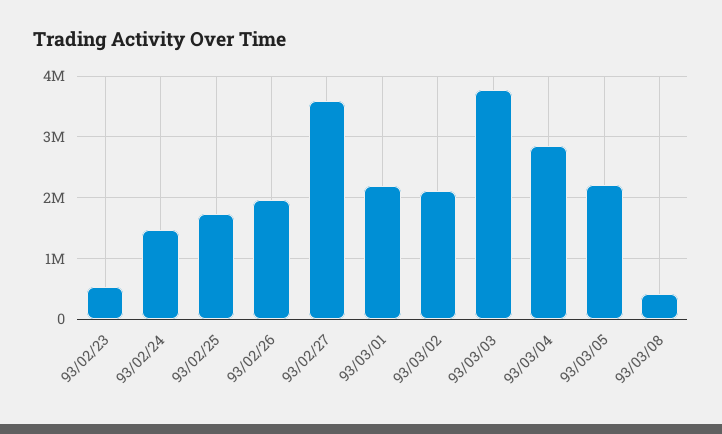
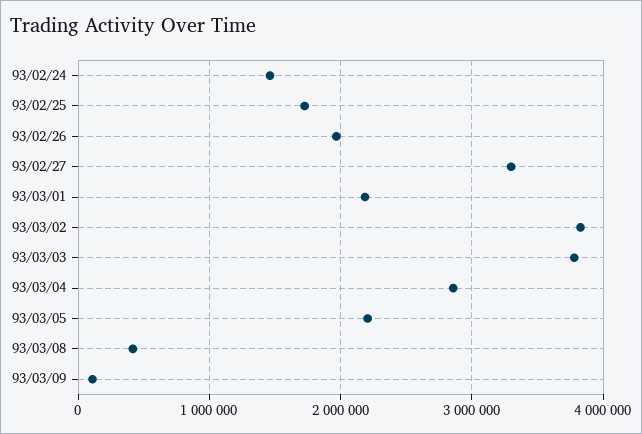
93/02/23: 500000 -> none
93/02/27: 3600000 -> 3300000
93/03/02: 2100000 -> 3800000
93/03/09: none -> 100000

